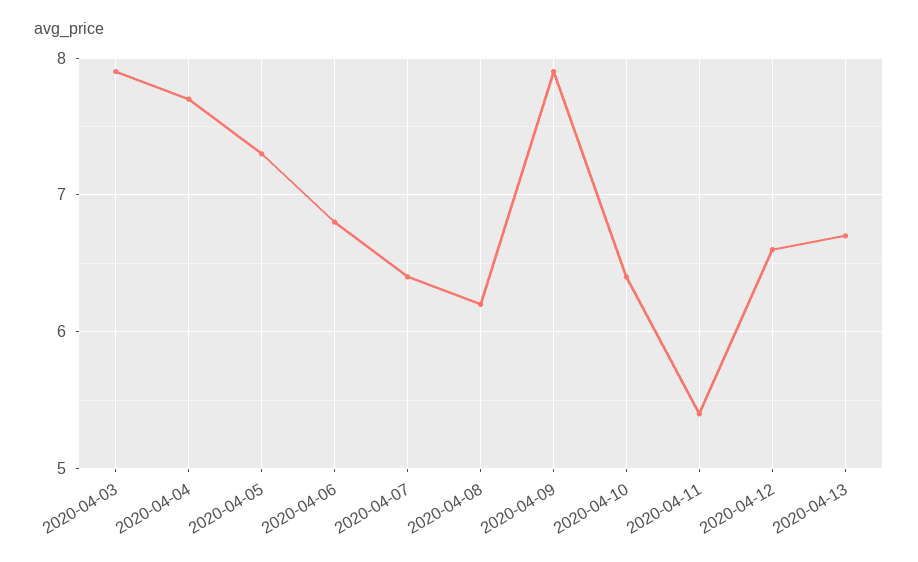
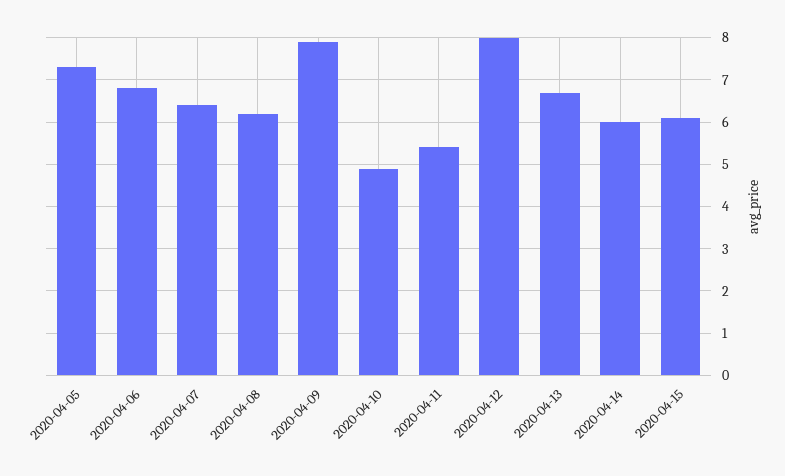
2020-04-03: 7.9 -> none
2020-04-04: 7.7 -> none
2020-04-10: 6.4 -> 5
2020-04-12: 6.6 -> 8
2020-04-14: none -> 6
2020-04-15: none -> 6

